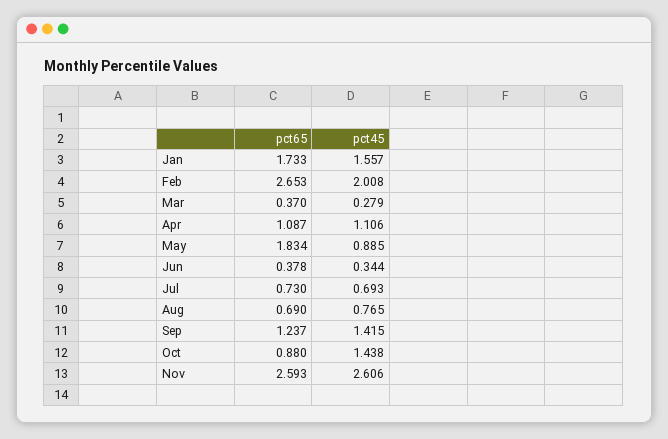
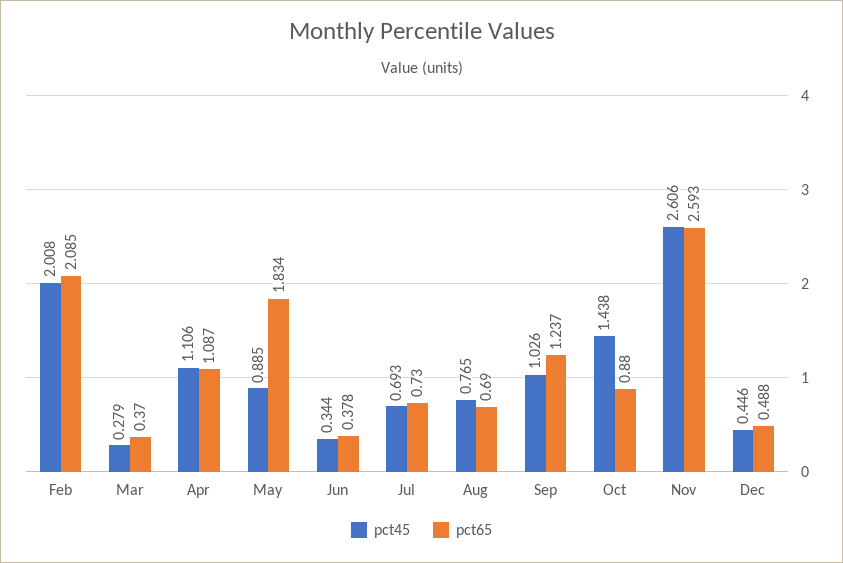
pct65, Jan: 1.733 -> none
pct45, Jan: 1.557 -> none
pct65, Feb: 2.653 -> 2.085
pct45, Sep: 1.415 -> 1.026
pct45, Dec: none -> 0.446
pct65, Dec: none -> 0.488

